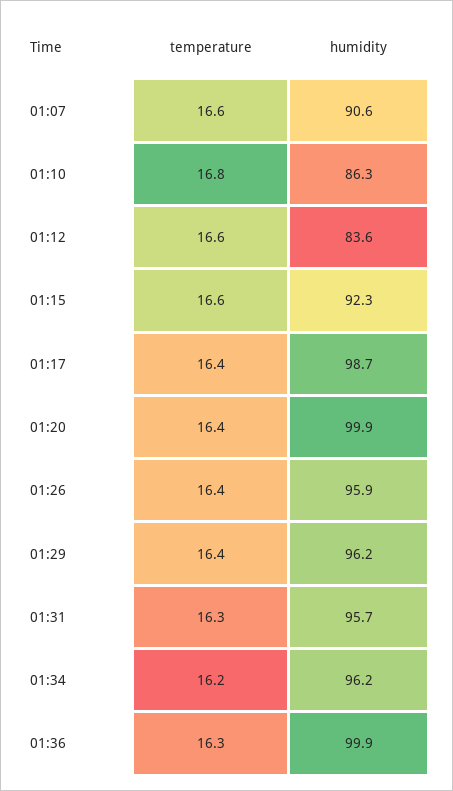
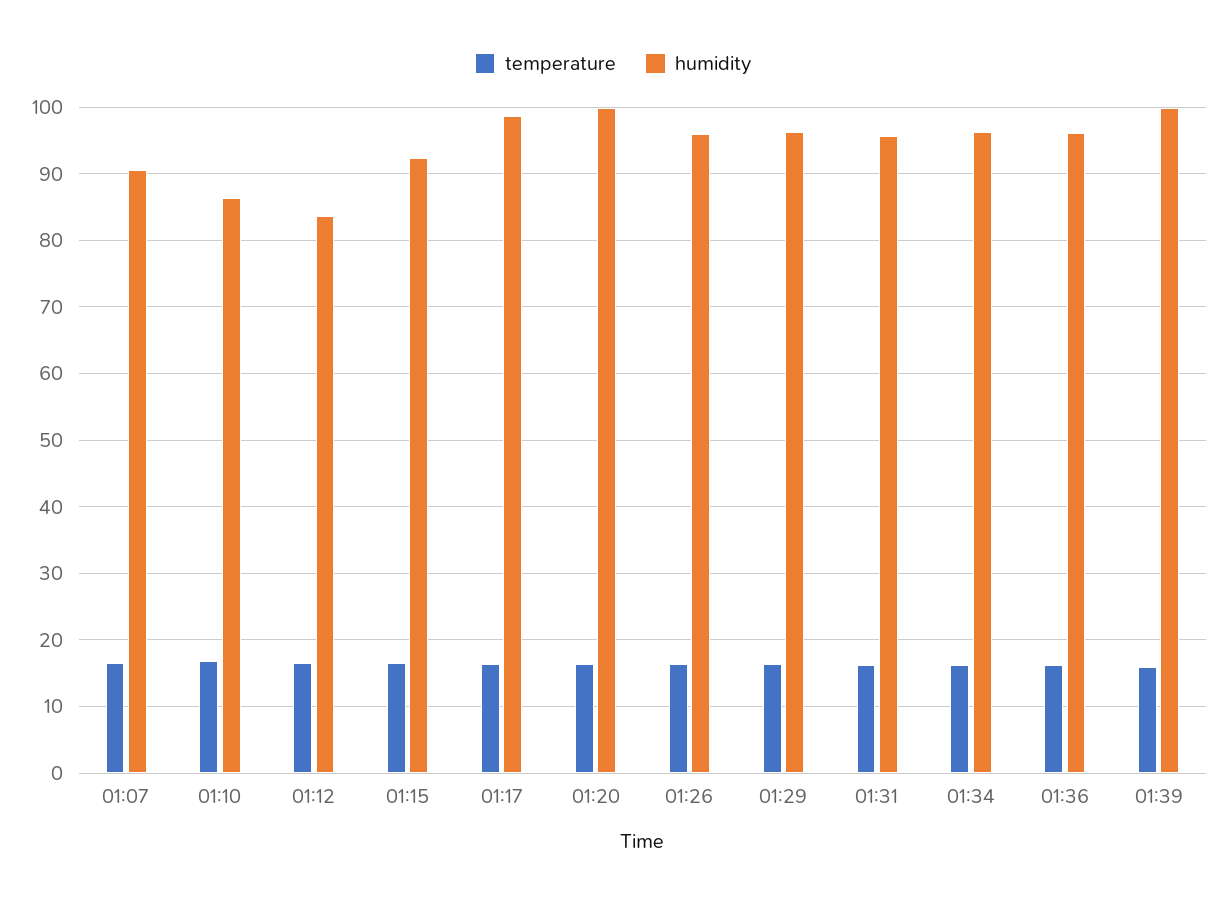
humidity, 01:36: 99.9 -> 96
temperature, 01:39: none -> 16
humidity, 01:39: none -> 100

